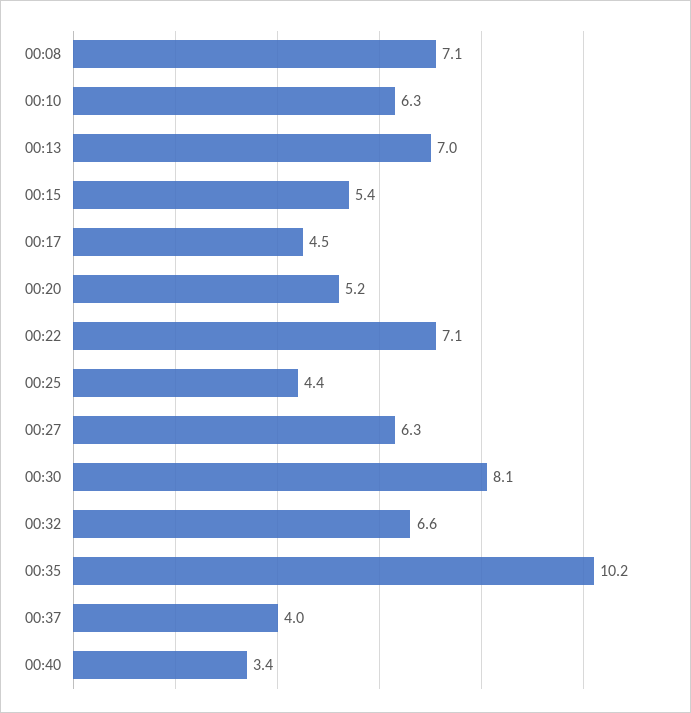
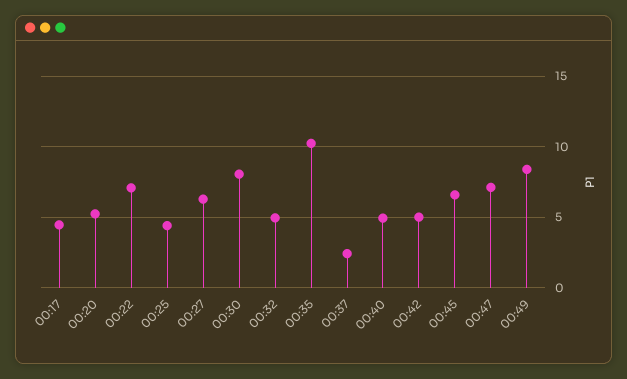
00:08: 7.1 -> none
00:10: 6.3 -> none
00:13: 7 -> none
00:15: 5.4 -> none
00:32: 6.6 -> 5
00:37: 4 -> 2.5
00:40: 3.4 -> 5
00:42: none -> 5
00:45: none -> 6.5
00:47: none -> 7
00:49: none -> 8.5

